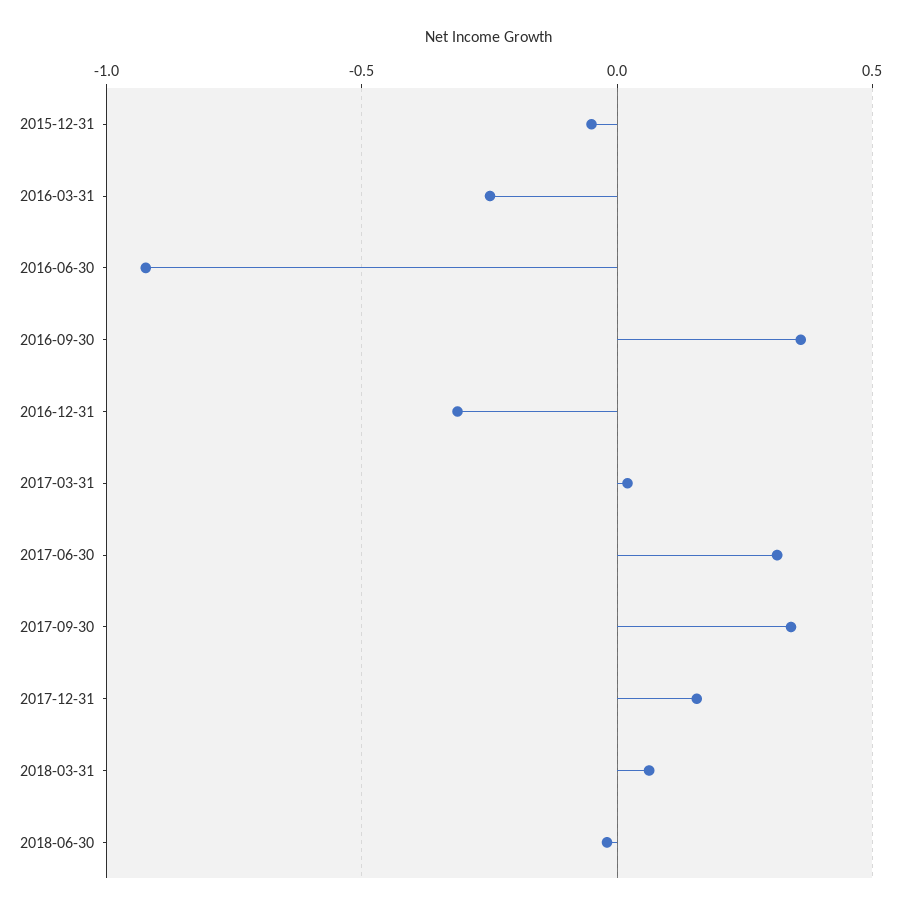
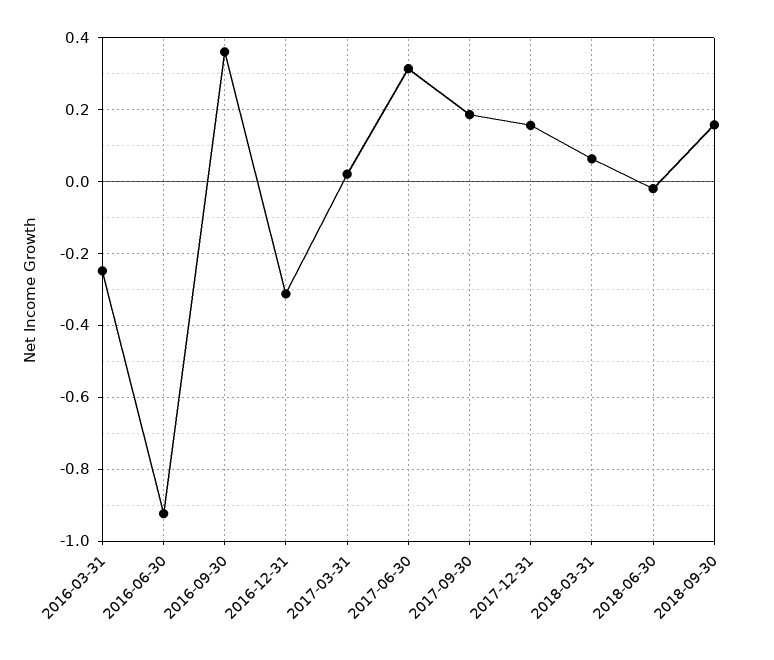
2015-12-31: -0.05 -> none
2017-09-30: 0.35 -> 0.18
2018-09-30: none -> 0.16

